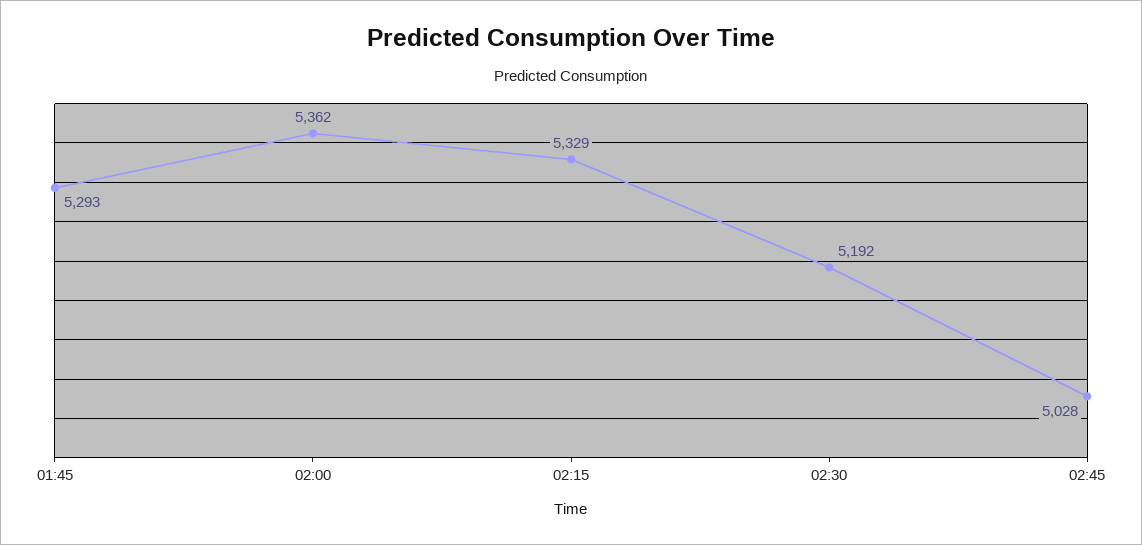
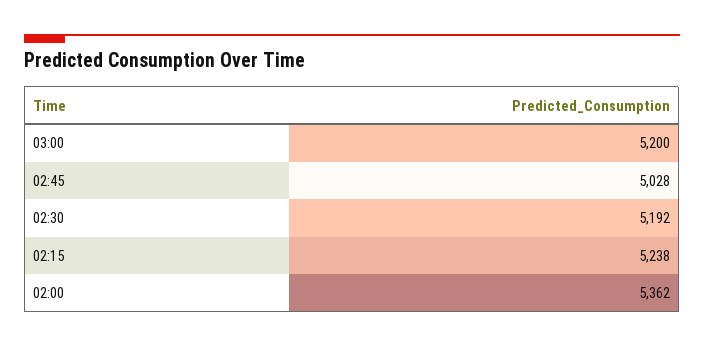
01:45: 5293 -> none
02:15: 5329 -> 5238
03:00: none -> 5200

